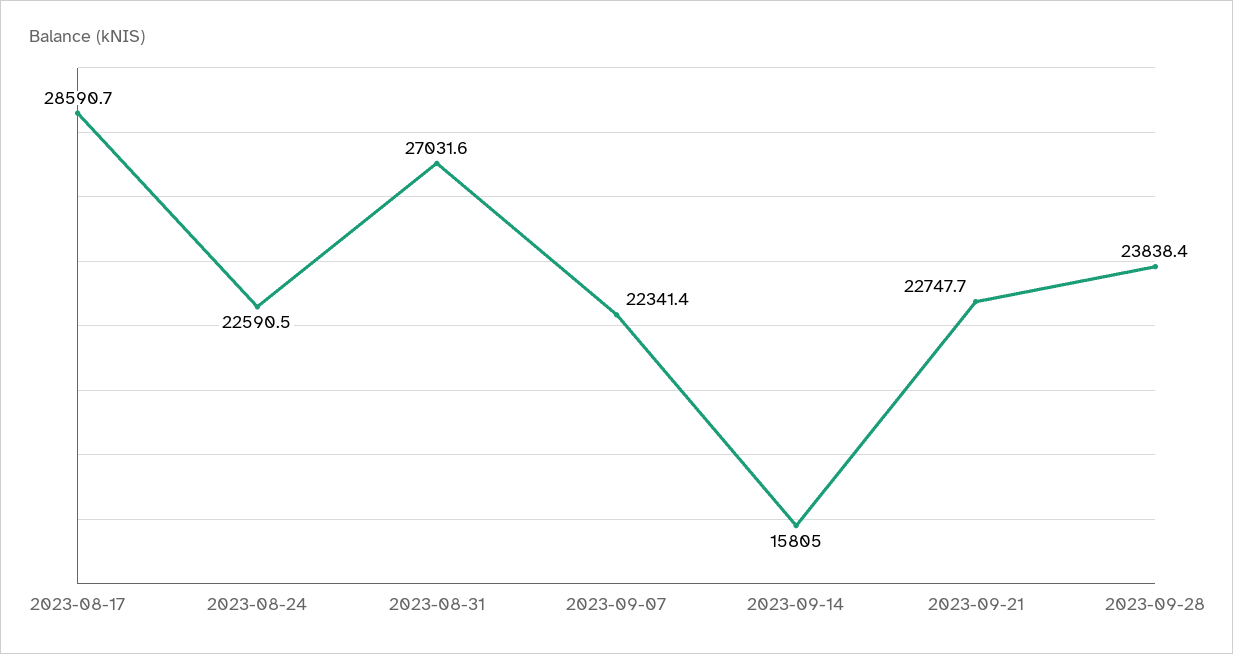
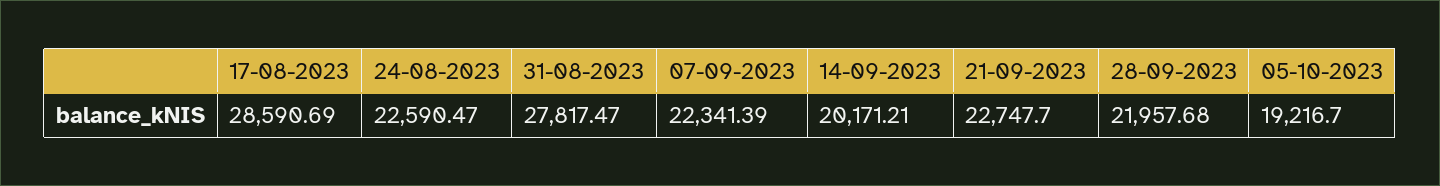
2023-08-31: 27031.6 -> 27817.47
2023-09-14: 15805 -> 20171.21
2023-09-28: 23838.4 -> 21957.68
05-10-2023: none -> 19216.7

